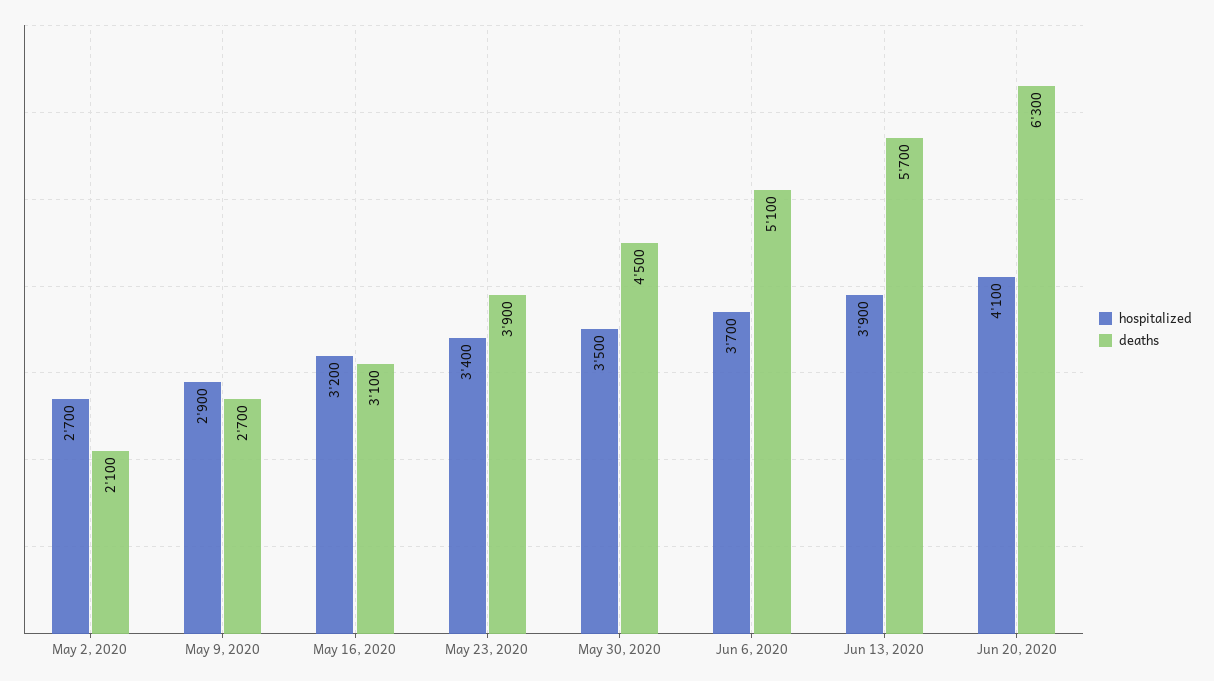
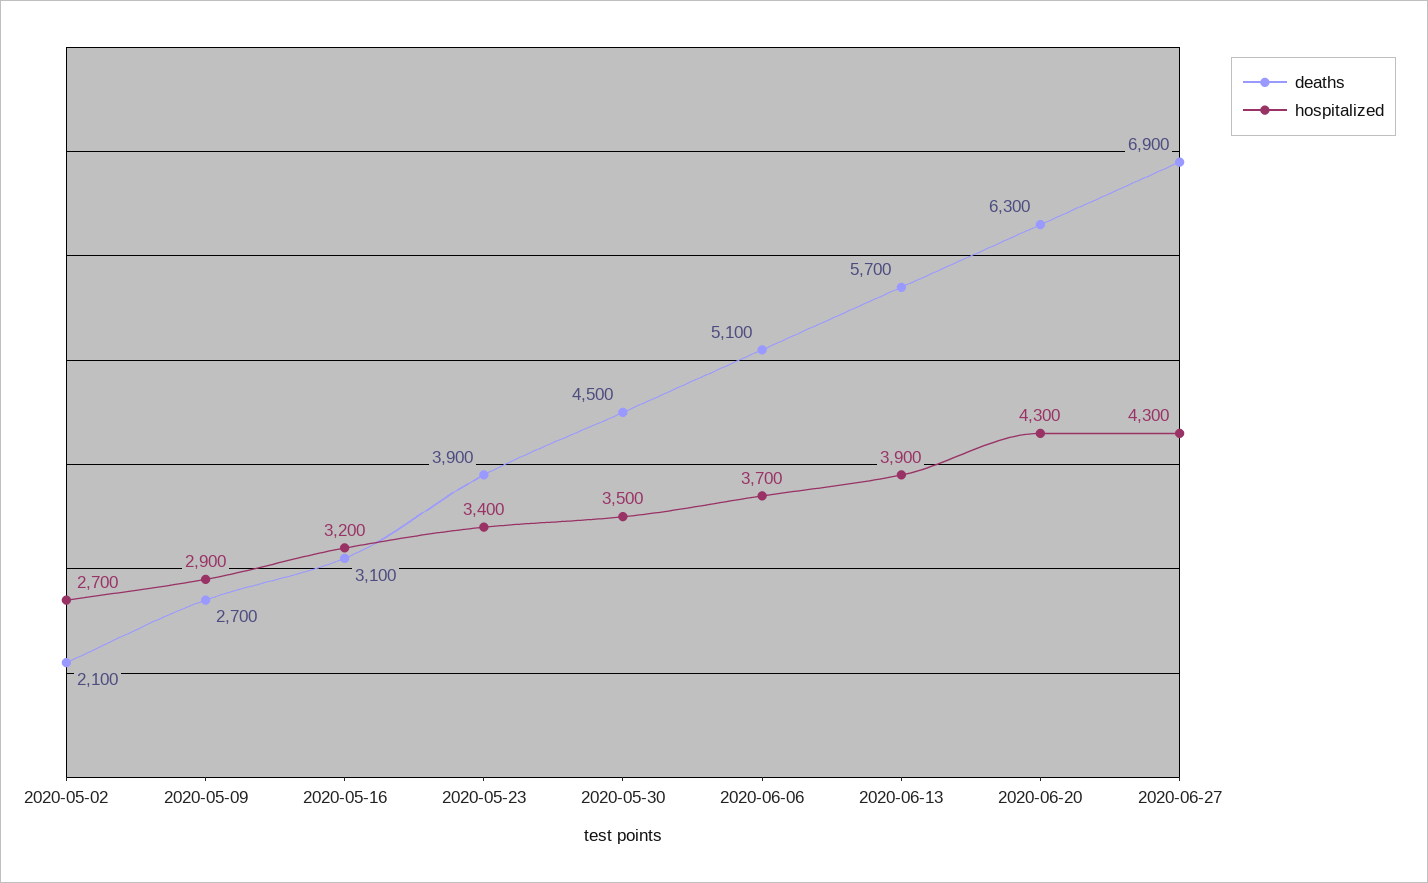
hospitalized, Jun 20, 2020: 4100 -> 4300
deaths, 2020-06-27: none -> 6900
hospitalized, 2020-06-27: none -> 4300

